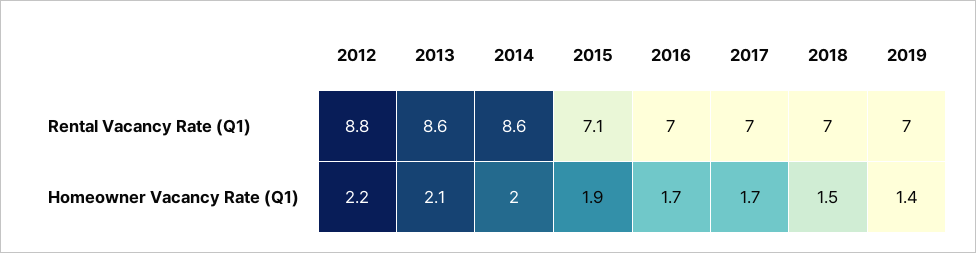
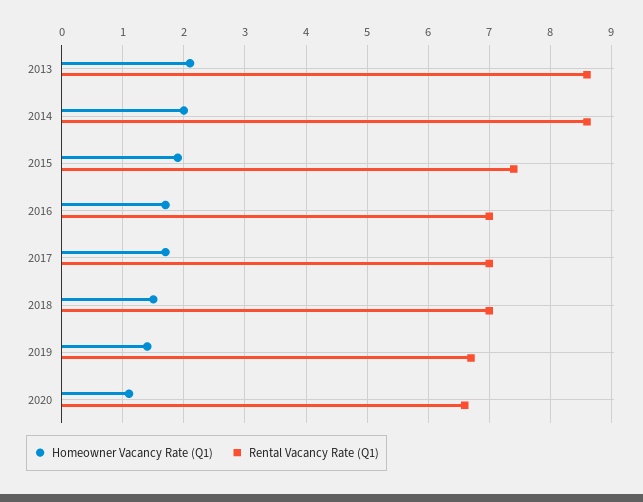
Rental Vacancy Rate (Q1), 2012: 8.8 -> none
Rental Vacancy Rate (Q1), 2015: 7.1 -> 7.4
Rental Vacancy Rate (Q1), 2019: 7 -> 6.7
Homeowner Vacancy Rate (Q1), 2012: 2.2 -> none
Homeowner Vacancy Rate (Q1), 2020: none -> 1.1
Rental Vacancy Rate (Q1), 2020: none -> 6.6

